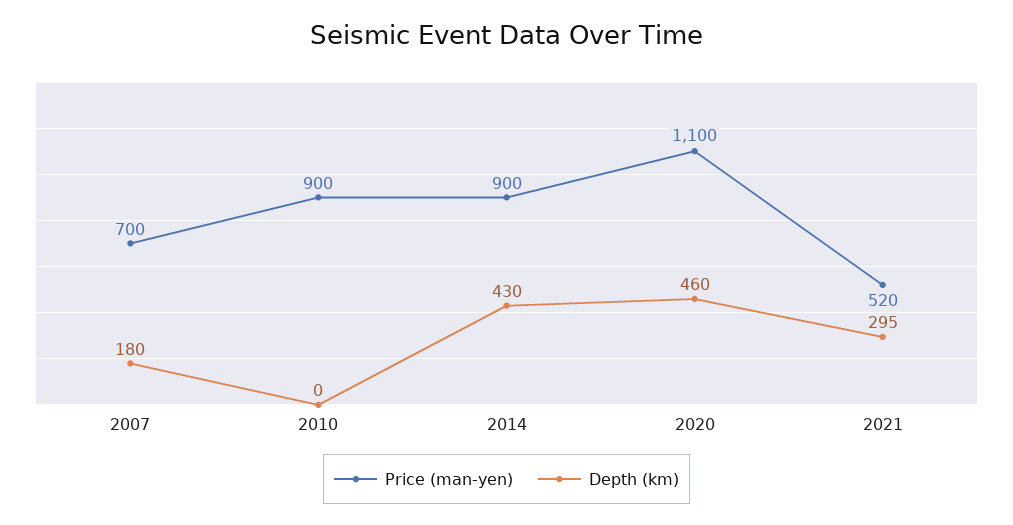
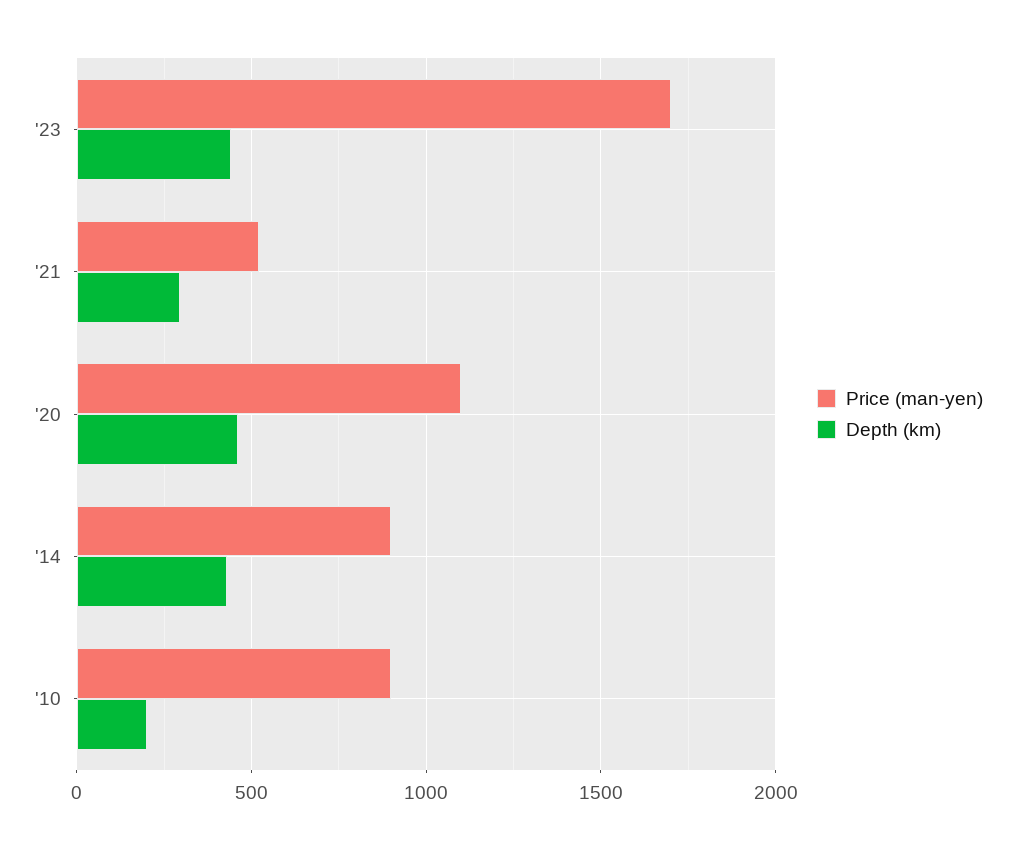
Price (man-yen), 2007: 700 -> none
Depth (km), 2007: 180 -> none
Depth (km), 2010: 0 -> 200
Price (man-yen), '23: none -> 1700
Depth (km), '23: none -> 450

